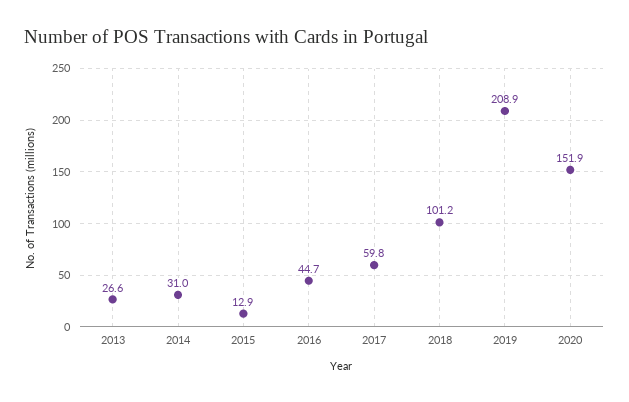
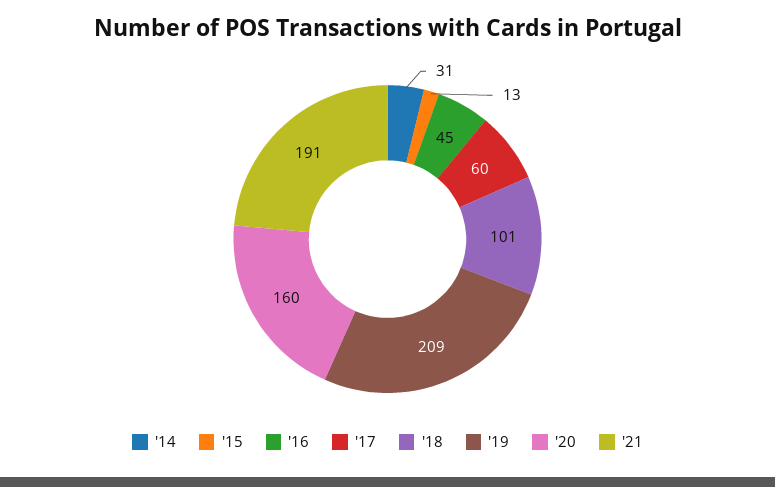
2013: 26.6 -> none
2020: 151.9 -> 160
'21: none -> 191

